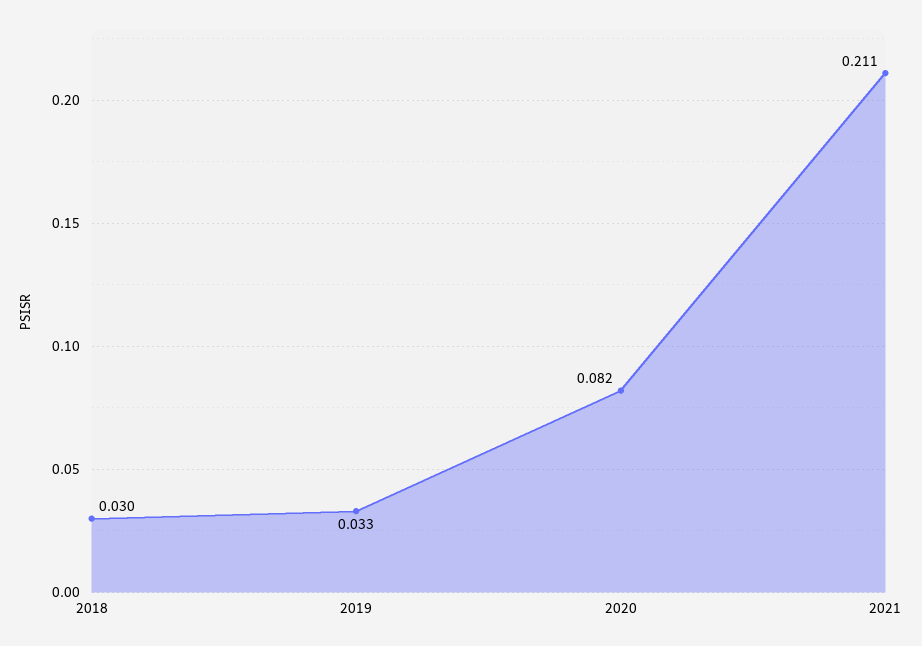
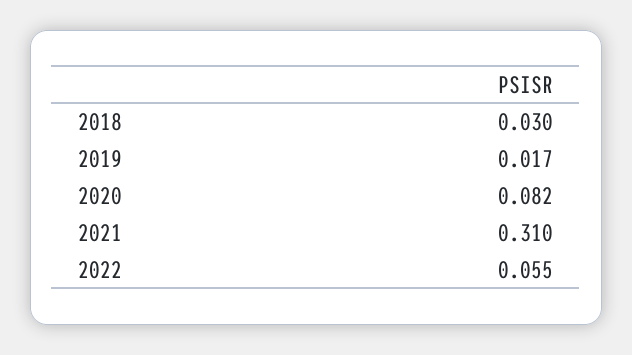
2019: 0.033 -> 0.017
2021: 0.211 -> 0.31
2022: none -> 0.055

